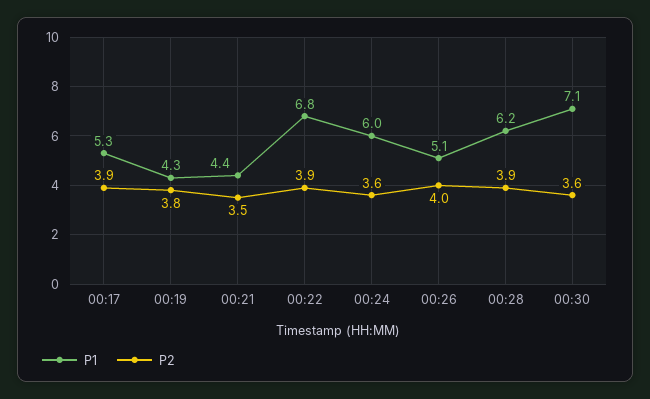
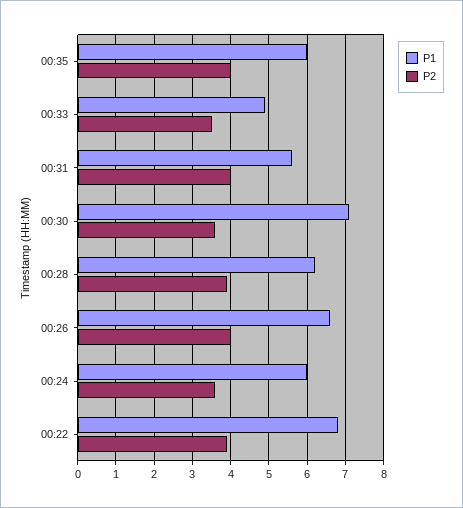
P1, 00:17: 5.3 -> none
P2, 00:17: 3.9 -> none
P1, 00:19: 4.3 -> none
P2, 00:19: 3.8 -> none
P1, 00:21: 4.4 -> none
P2, 00:21: 3.5 -> none
P1, 00:26: 5.1 -> 6.5
P1, 00:35: none -> 6
P2, 00:35: none -> 4
P1, 00:33: none -> 5
P2, 00:33: none -> 3.5
P1, 00:31: none -> 5.5
P2, 00:31: none -> 4

